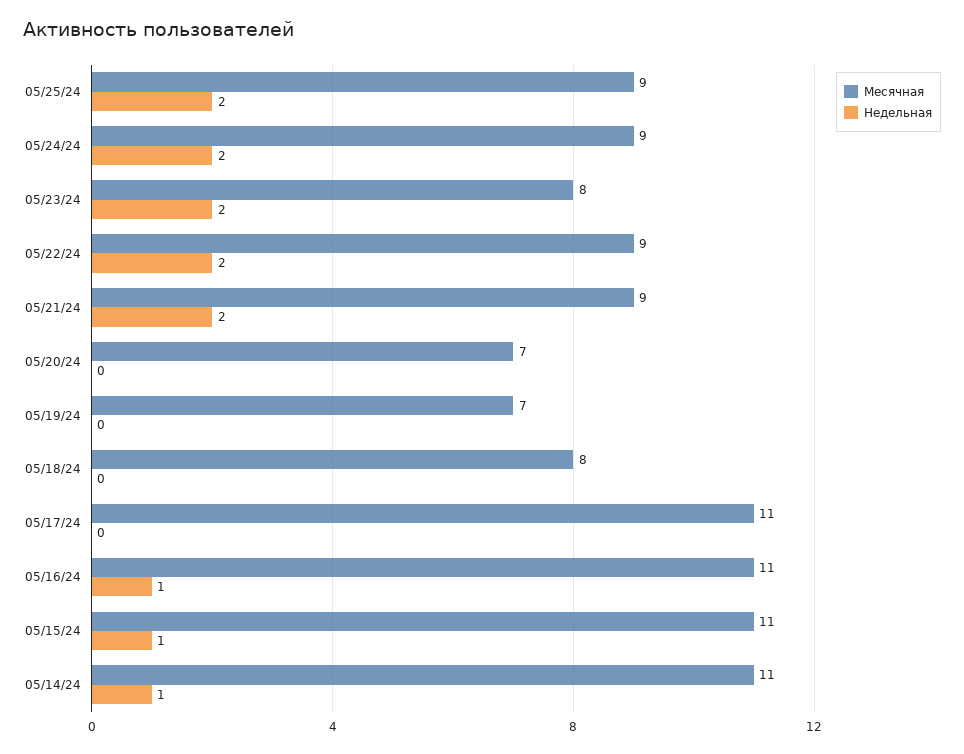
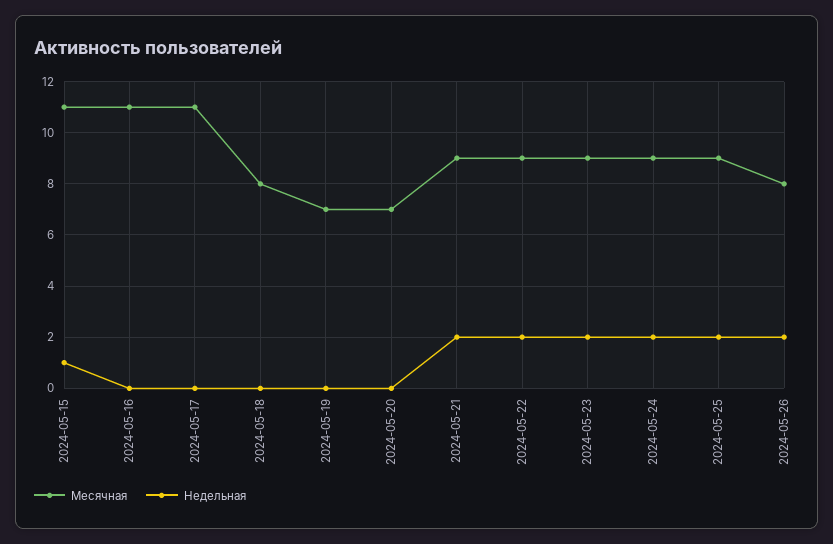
Месячная, 05/23/24: 8 -> 9
Недельная, 05/16/24: 1 -> 0
Месячная, 05/14/24: 11 -> none
Недельная, 05/14/24: 1 -> none
Месячная, 2024-05-26: none -> 8
Недельная, 2024-05-26: none -> 2

